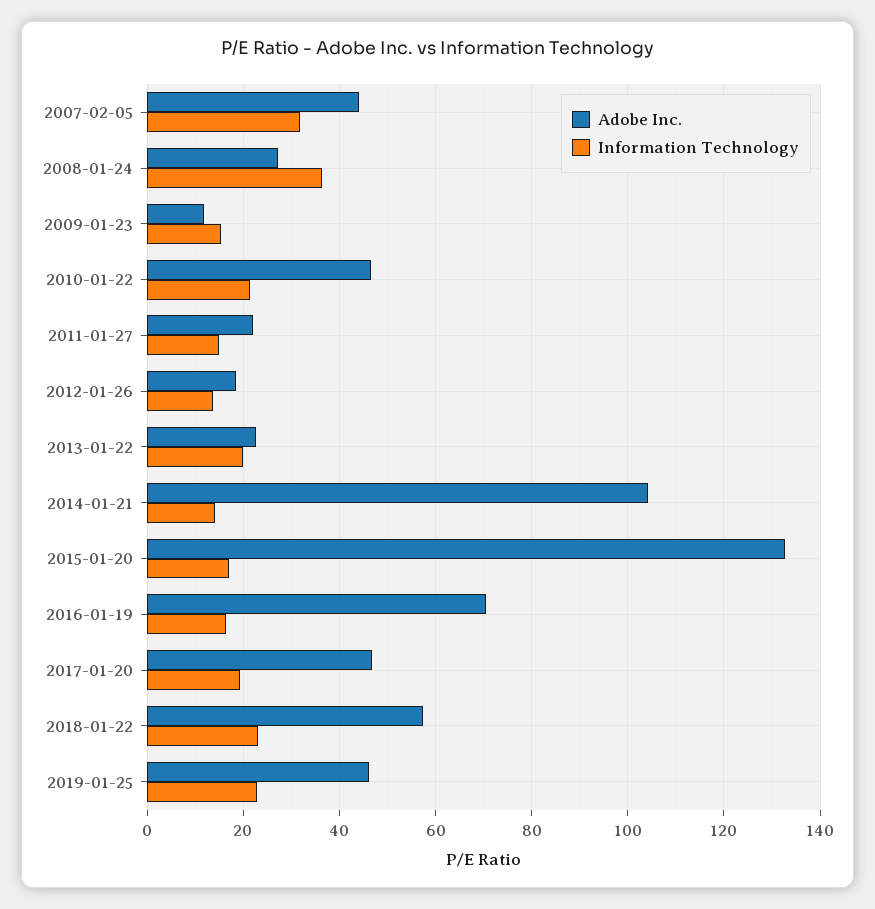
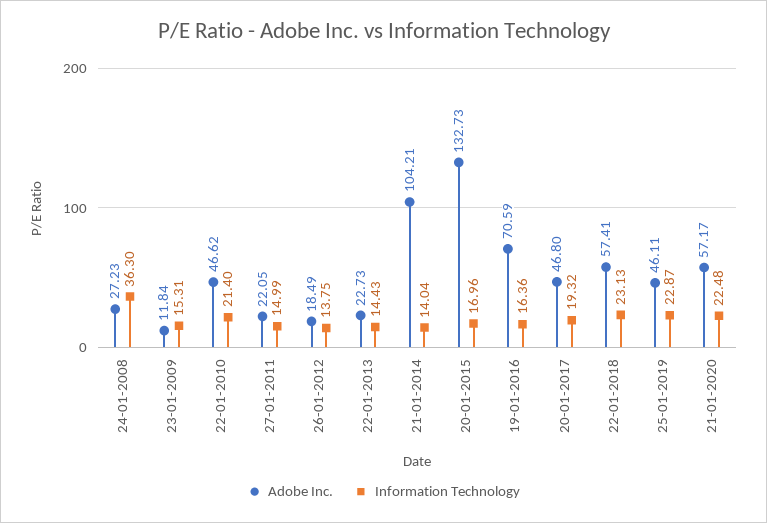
Adobe Inc., 2007-02-05: 44 -> none
Information Technology, 2007-02-05: 32 -> none
Information Technology, 2013-01-22: 20 -> 14.43
Adobe Inc., 21-01-2020: none -> 57.17
Information Technology, 21-01-2020: none -> 22.48

